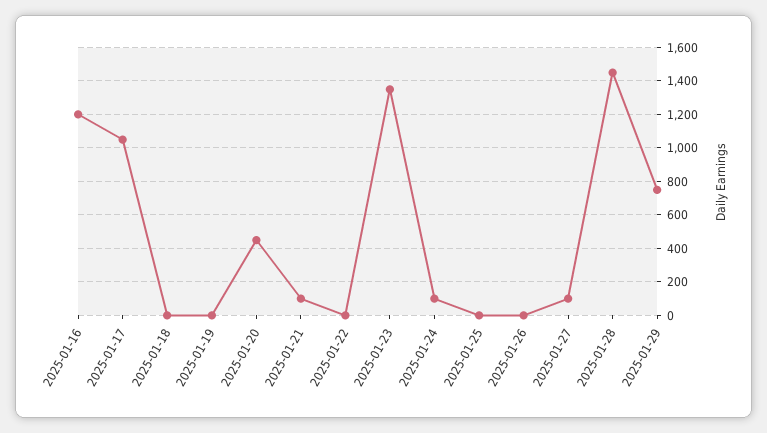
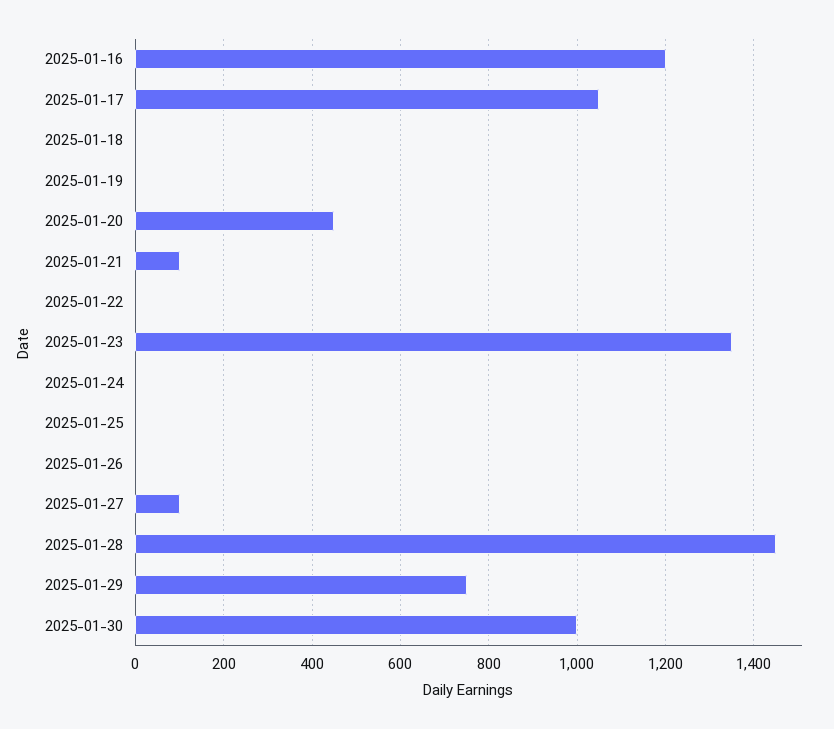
2025-01-24: 100 -> 0
2025-01-30: none -> 1000

